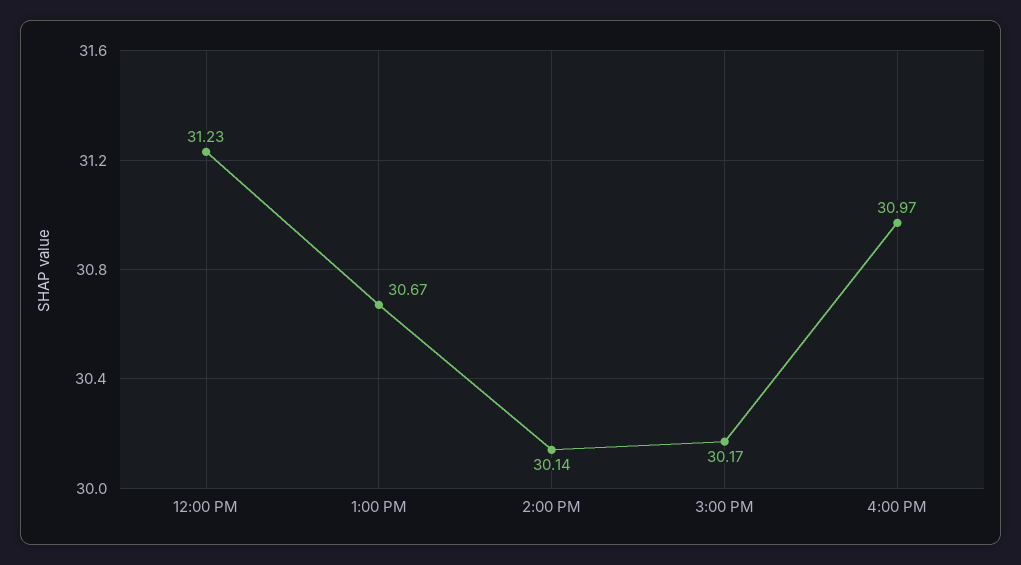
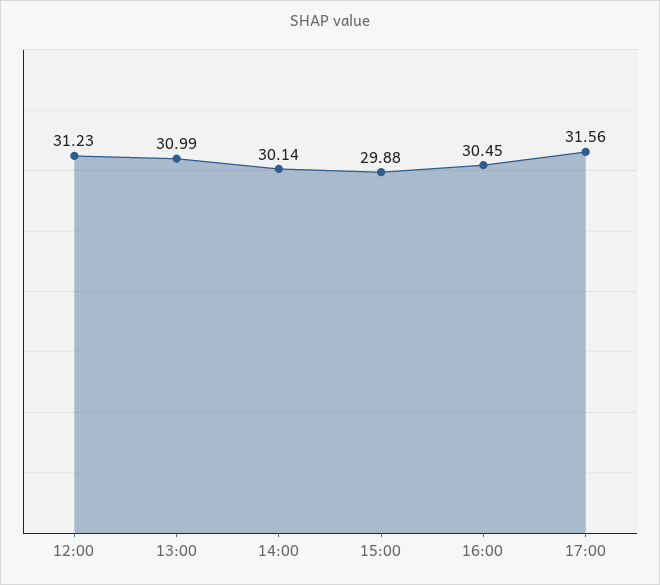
1:00 PM: 30.67 -> 30.99
3:00 PM: 30.17 -> 29.88
4:00 PM: 30.97 -> 30.45
17:00: none -> 31.56

